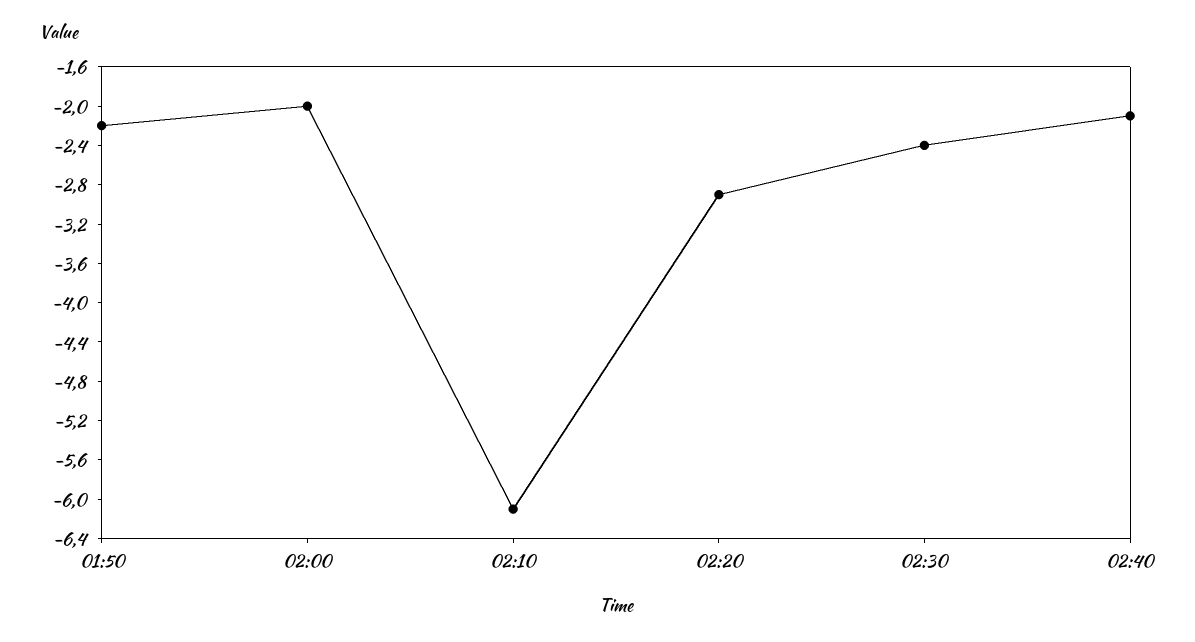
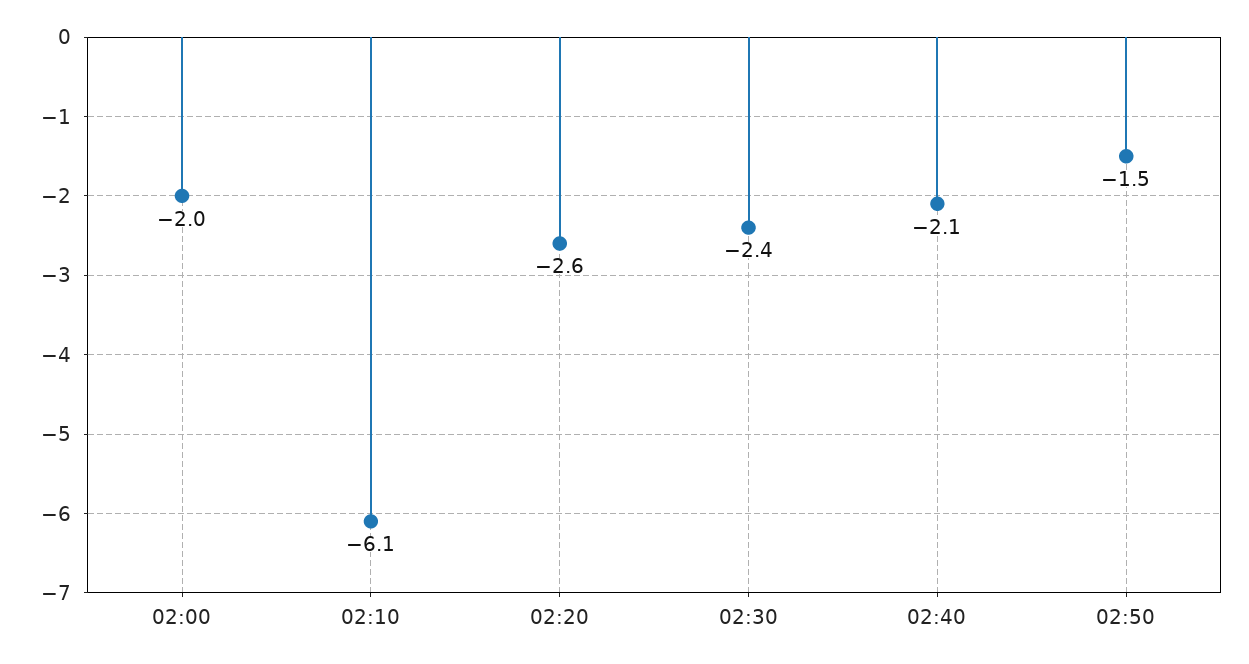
01:50: -2.2 -> none
02:20: -2.9 -> -2.6
02:50: none -> -1.5

